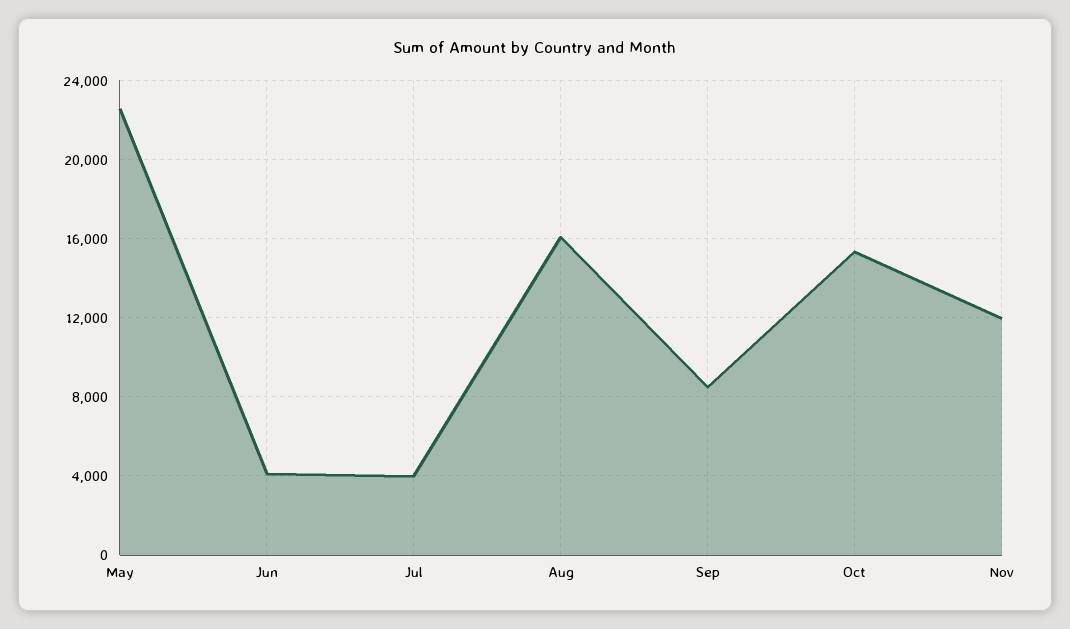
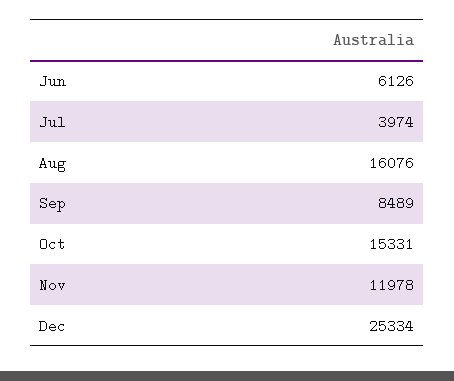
May: 22500 -> none
Jun: 4000 -> 6126
Dec: none -> 25334

